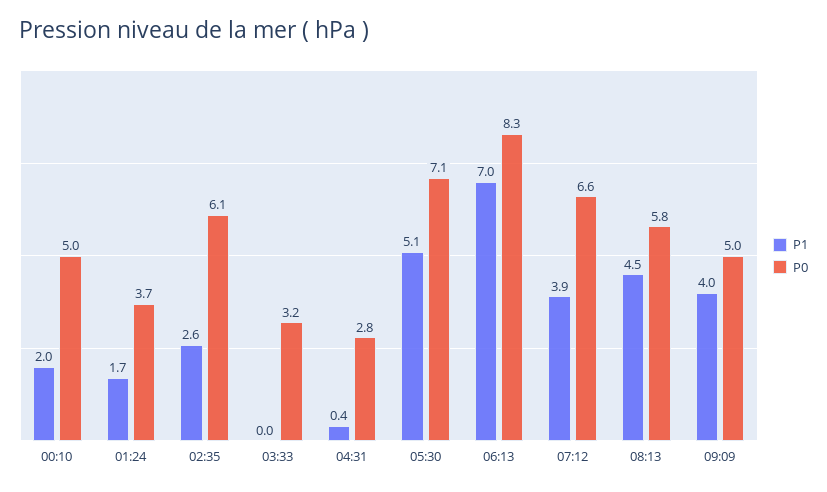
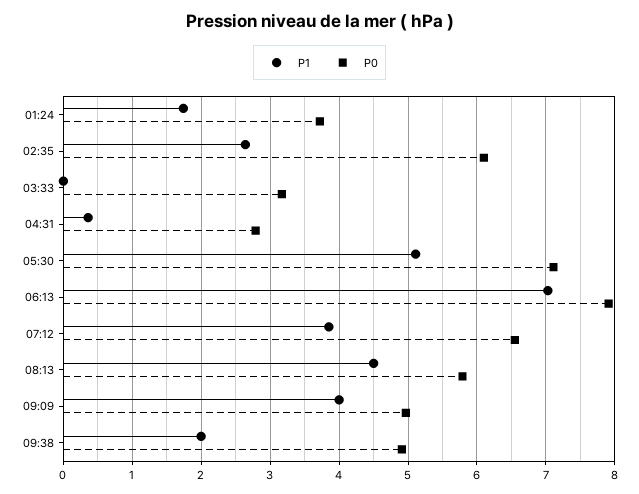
P1, 00:10: 2 -> none
P0, 00:10: 5 -> none
P0, 06:13: 8.3 -> 7.9
P1, 09:38: none -> 2
P0, 09:38: none -> 4.9

